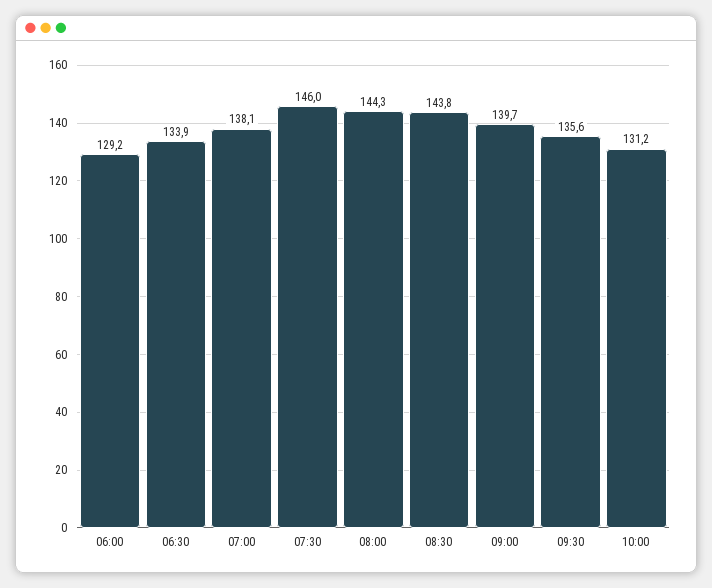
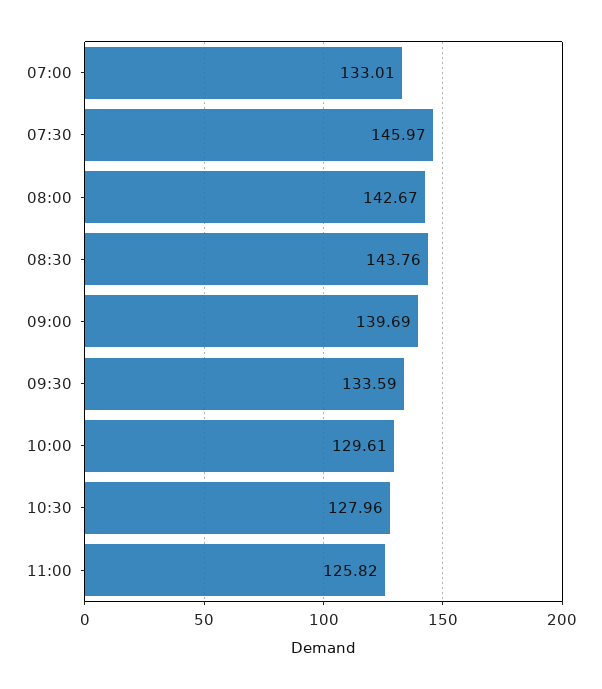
06:00: 129.2 -> none
06:30: 133.9 -> none
07:00: 138.1 -> 133.01
08:00: 144.3 -> 142.67
09:30: 135.6 -> 133.59
10:00: 131.2 -> 129.61
10:30: none -> 127.96
11:00: none -> 125.82

